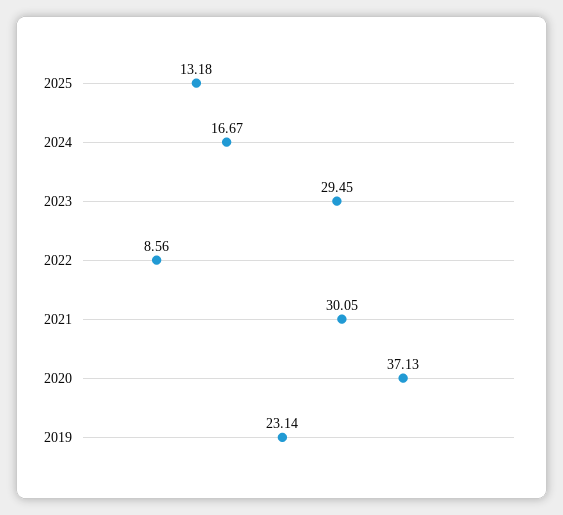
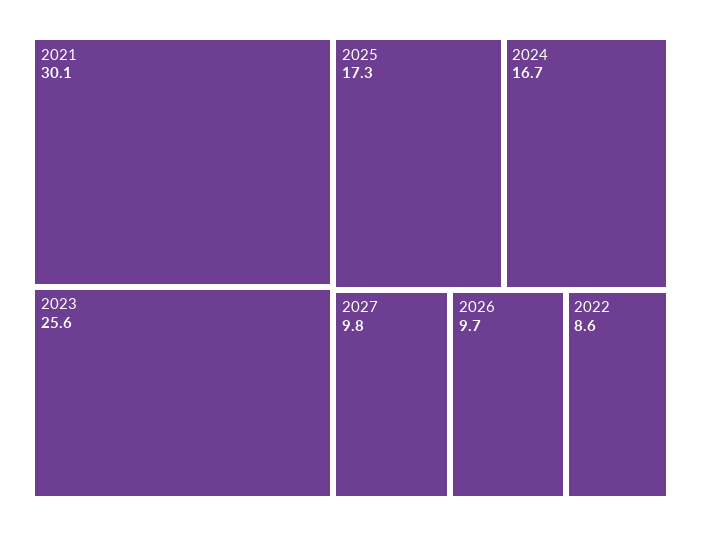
2025: 13.18 -> 17.3
2023: 29.45 -> 25.6
2020: 37.13 -> none
2019: 23.14 -> none
2027: none -> 9.8
2026: none -> 9.7

